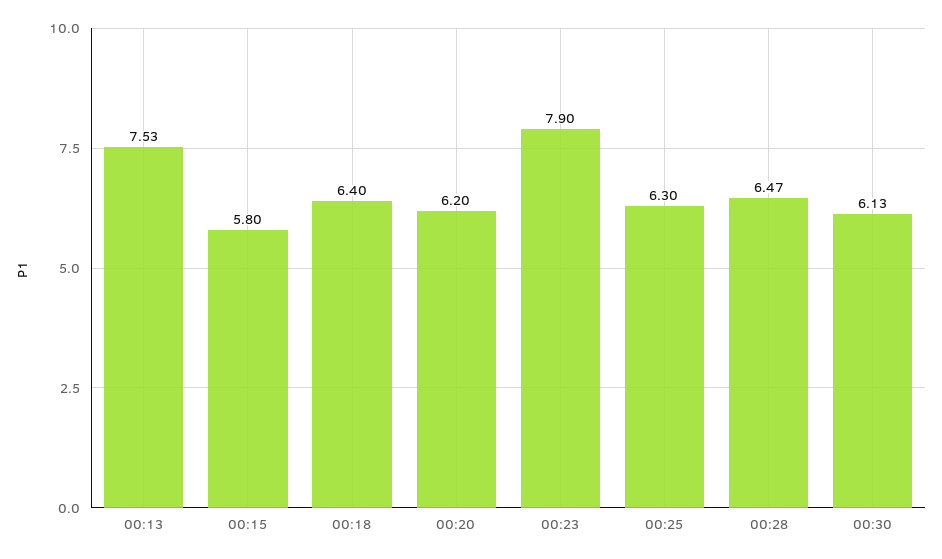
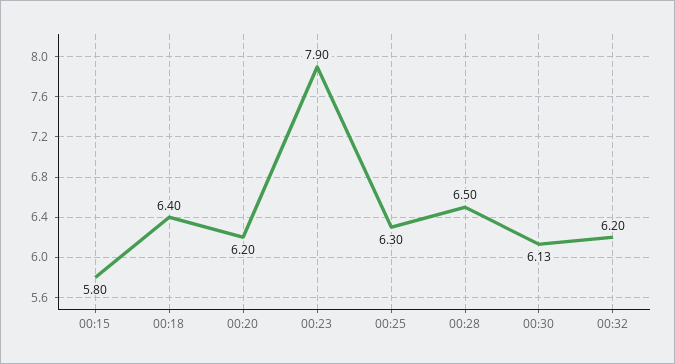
00:13: 7.53 -> none
00:28: 6.47 -> 6.5
00:32: none -> 6.2

